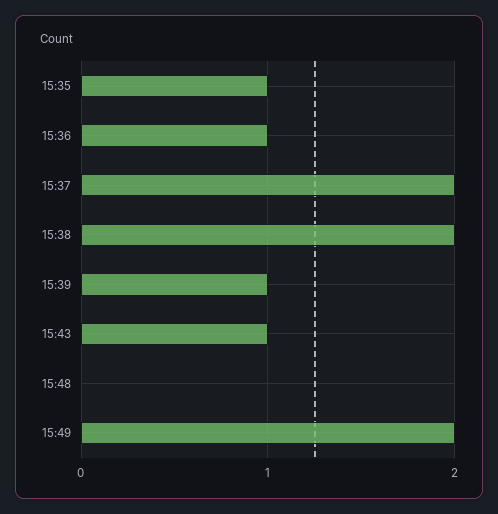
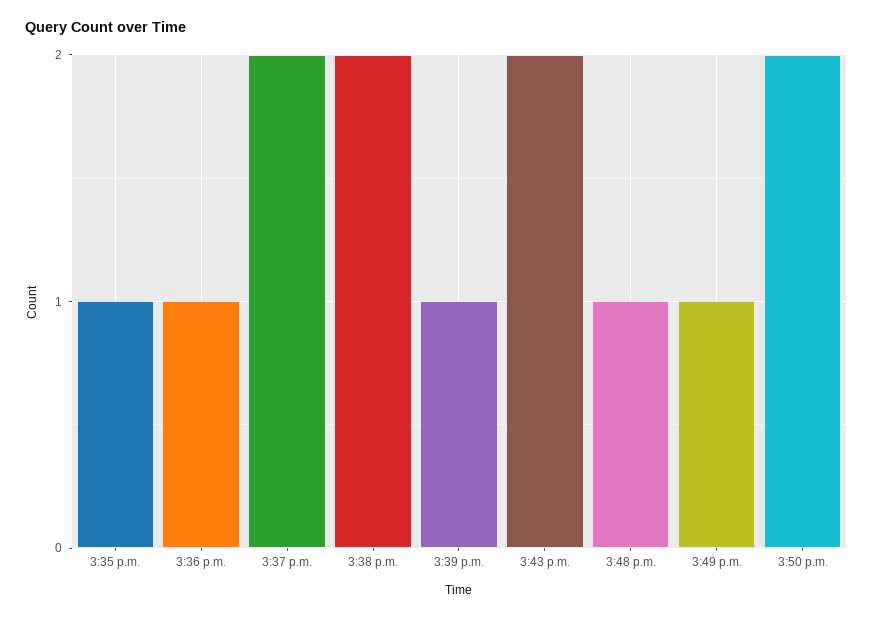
15:43: 1 -> 2
15:48: 0 -> 1
15:49: 2 -> 1
3:50 p.m.: none -> 2

